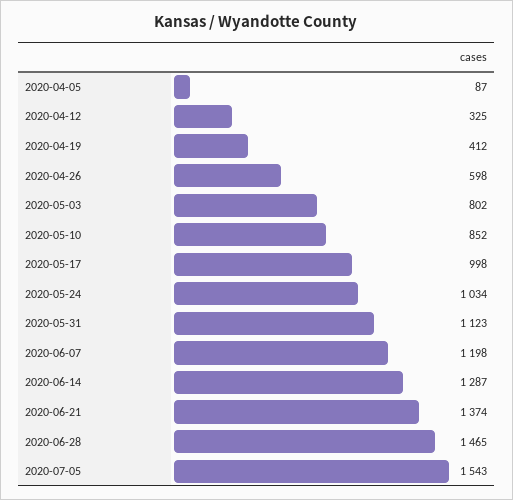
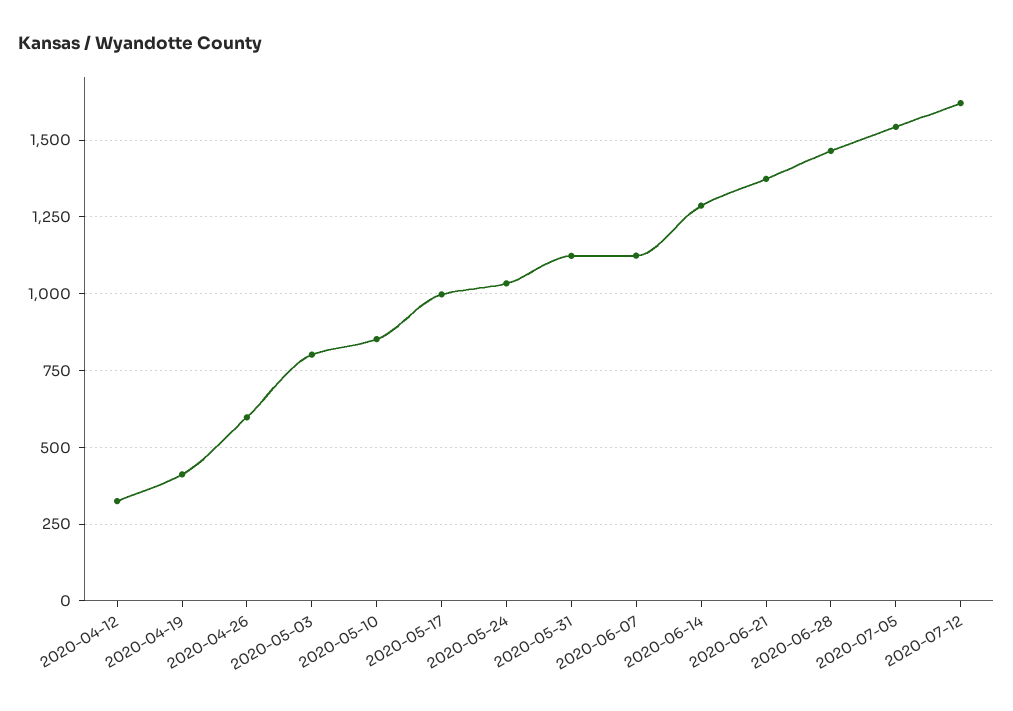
2020-04-05: 87 -> none
2020-06-07: 1198 -> 1125
2020-07-12: none -> 1625

